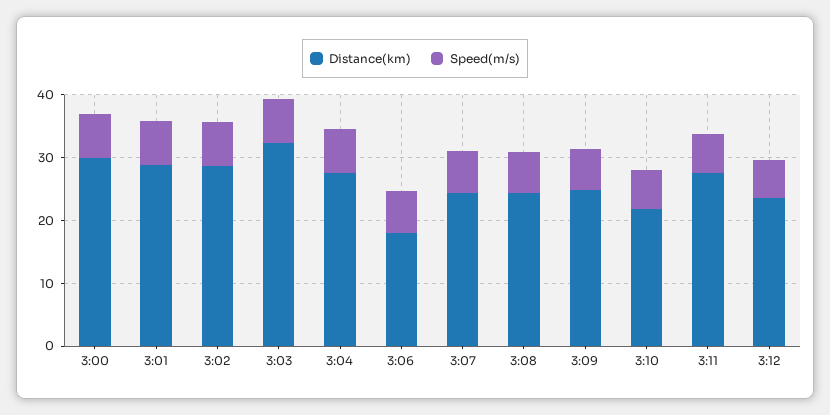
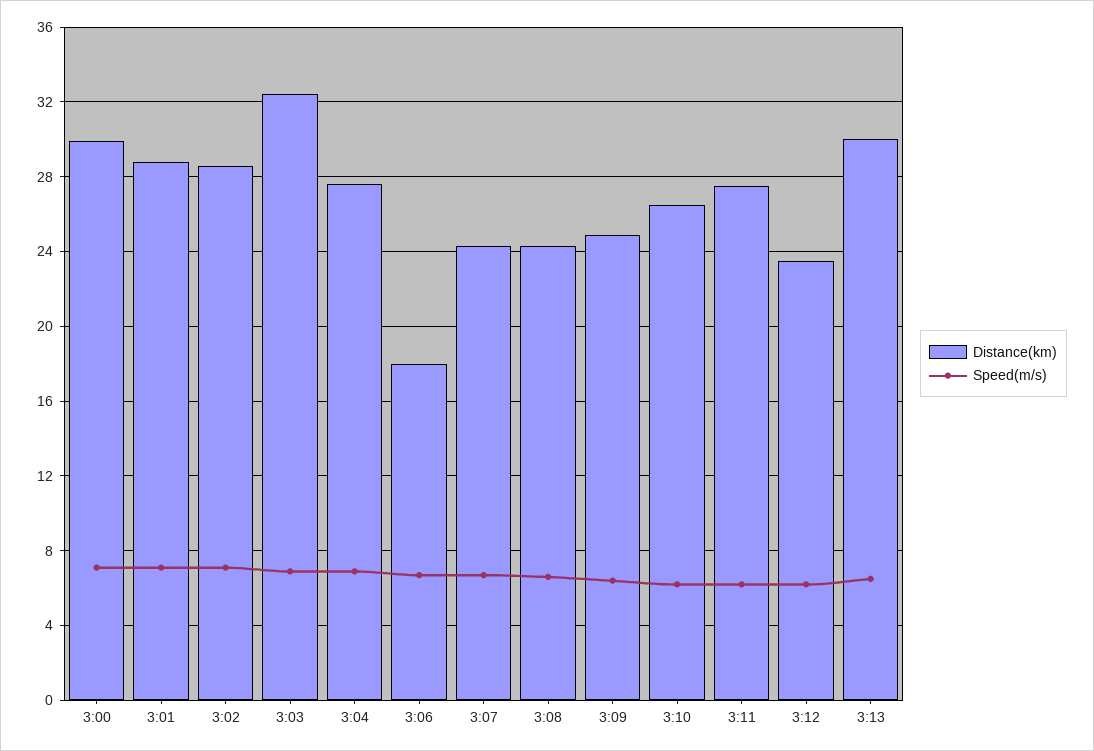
Distance(km), 3:10: 22 -> 26.5
Distance(km), 3:13: none -> 30
Speed(m/s), 3:13: none -> 6.5

